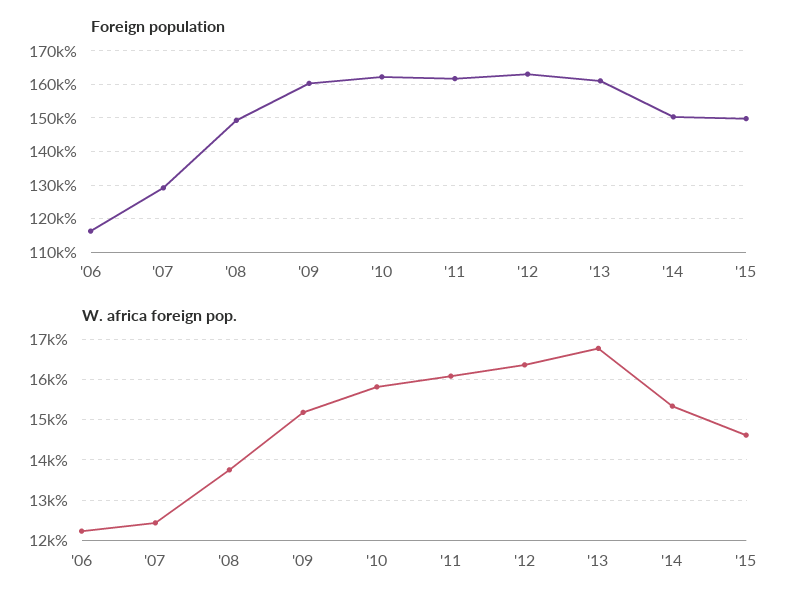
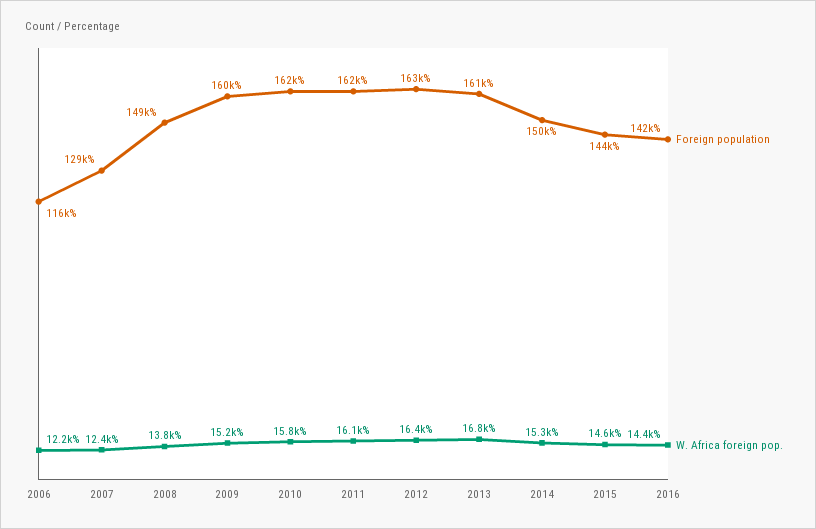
Foreign population, '15: 150000 -> 144000
Foreign population, 2016: none -> 142000
W. africa foreign pop., 2016: none -> 14400

